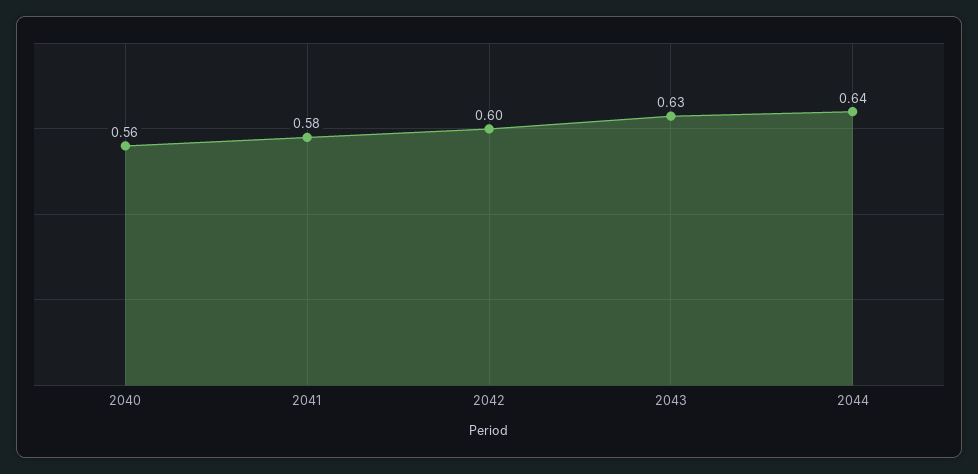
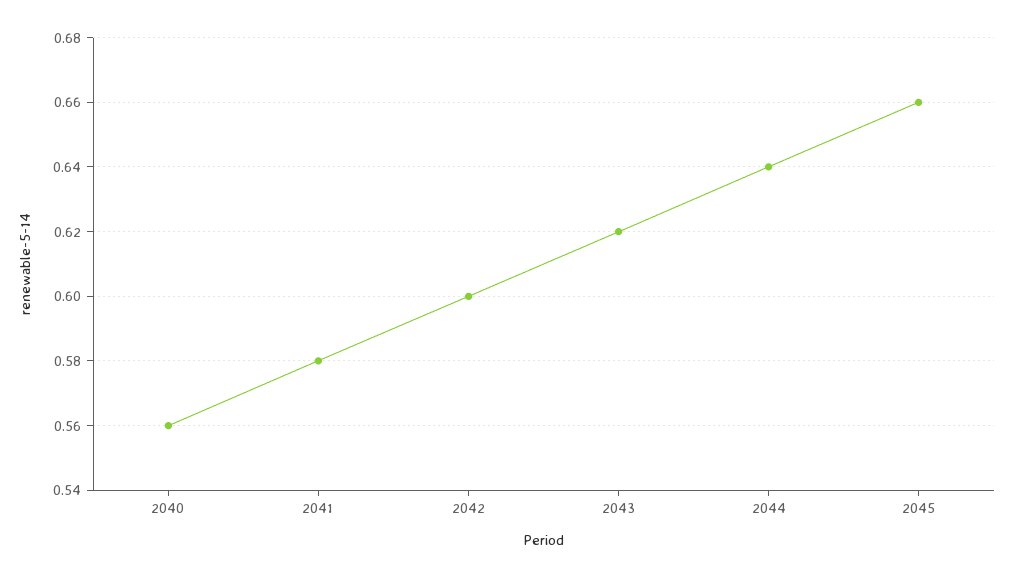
2043: 0.63 -> 0.62
2045: none -> 0.66

